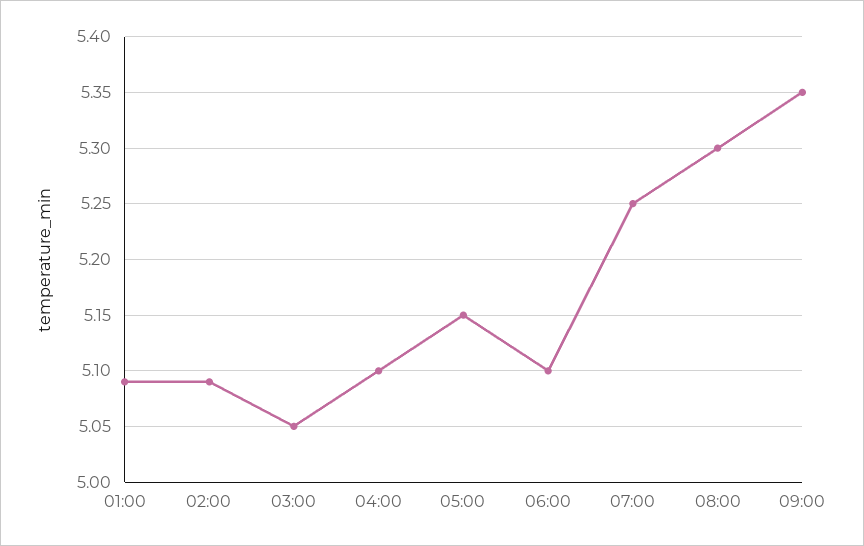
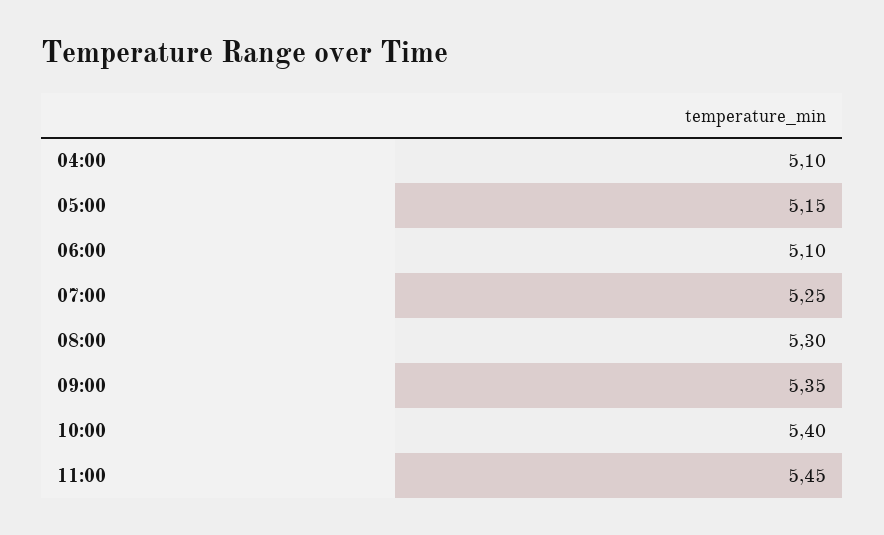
01:00: 5.09 -> none
02:00: 5.09 -> none
03:00: 5.05 -> none
10:00: none -> 5.4
11:00: none -> 5.45

